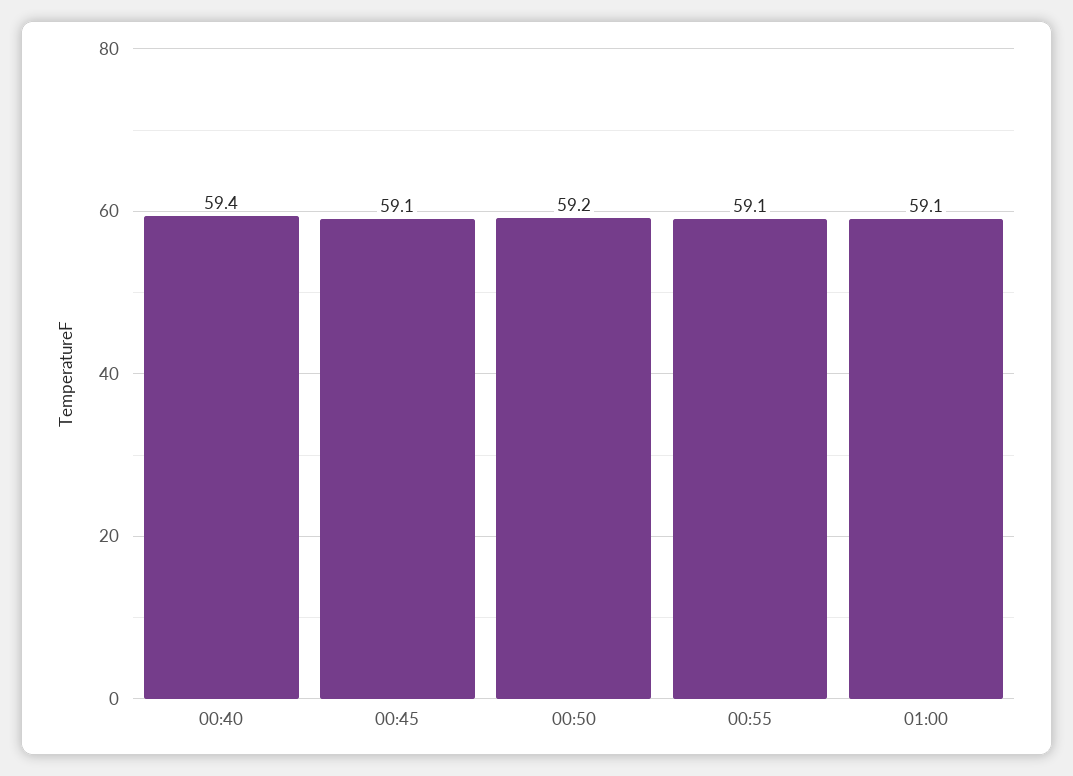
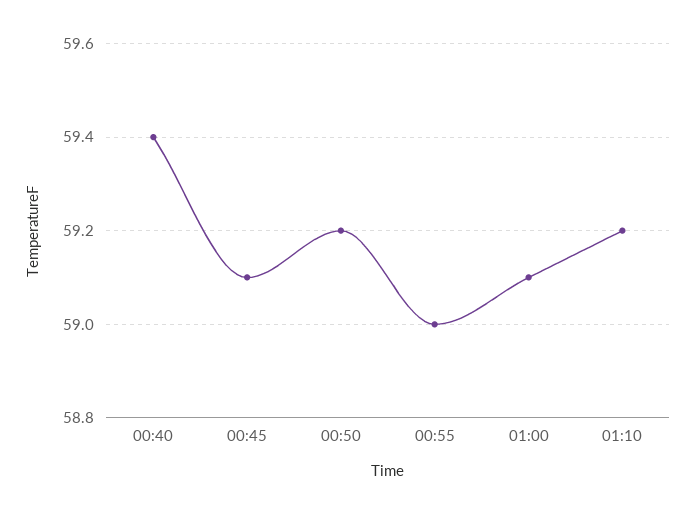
00:55: 59.1 -> 59
01:10: none -> 59.2

